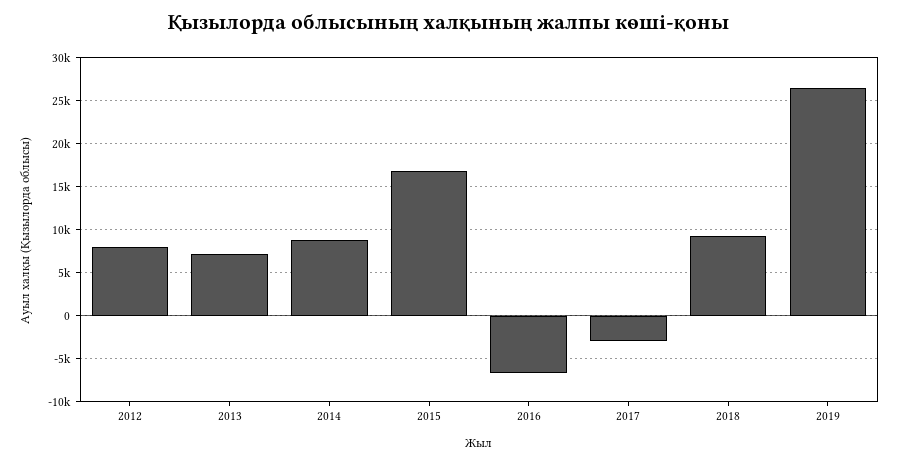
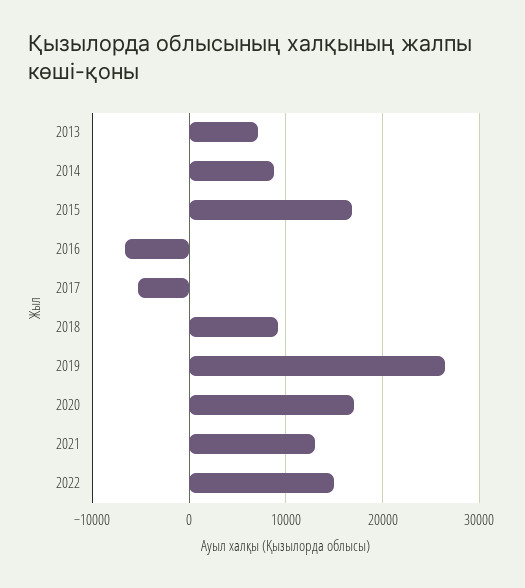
2012: 8000 -> none
2017: -3000 -> -5000
2020: none -> 17000
2021: none -> 13000
2022: none -> 15000

